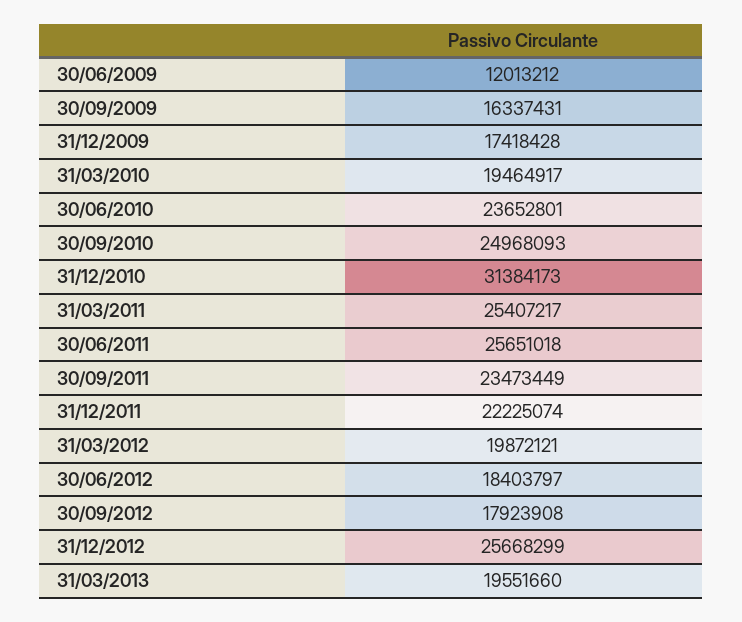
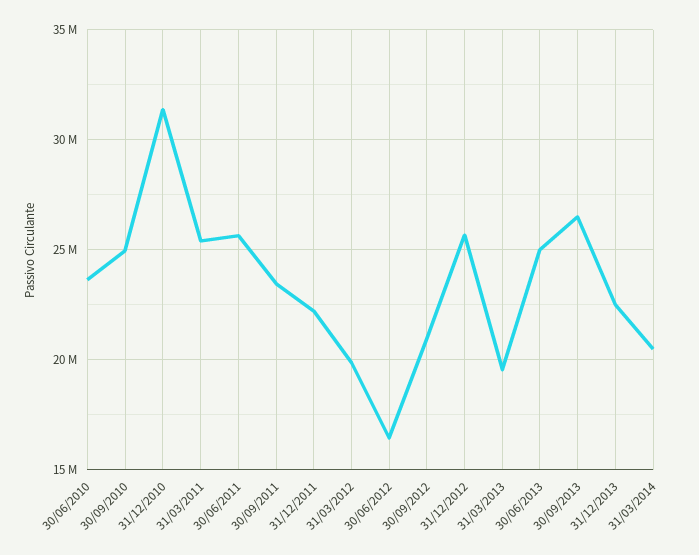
30/06/2009: 12013212 -> none
30/09/2009: 16337431 -> none
31/12/2009: 17418428 -> none
31/03/2010: 19464917 -> none
30/06/2012: 18403797 -> 16500000
30/09/2012: 17923908 -> 21000000
30/06/2013: none -> 25000000
30/09/2013: none -> 26500000
31/12/2013: none -> 22500000
31/03/2014: none -> 20500000

